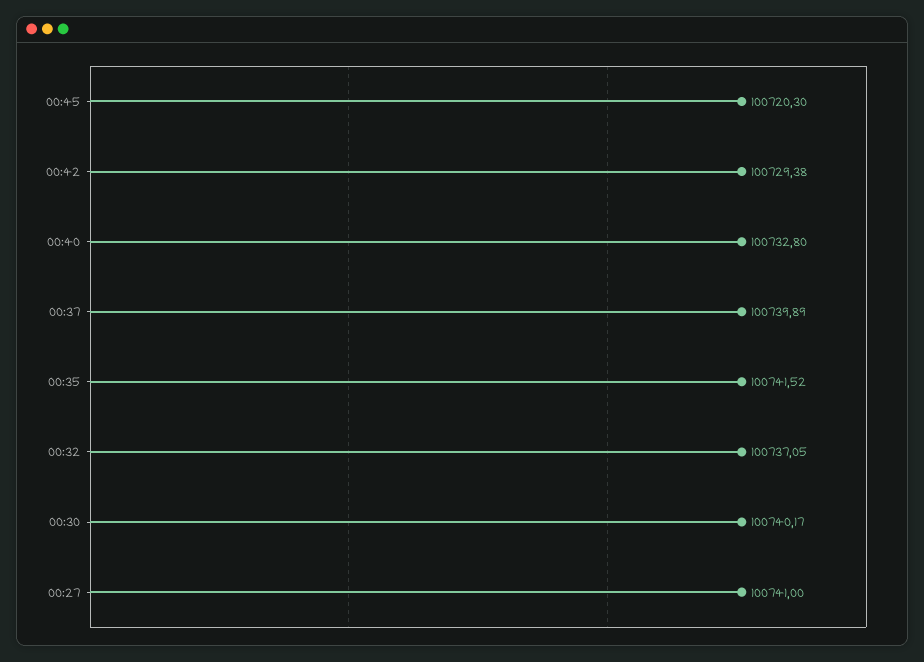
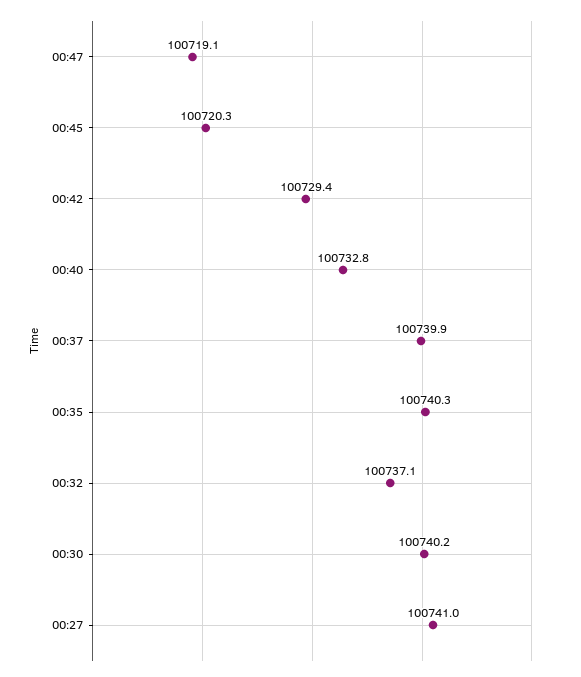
00:35: 100741.52 -> 100740.3
00:47: none -> 100719.1

